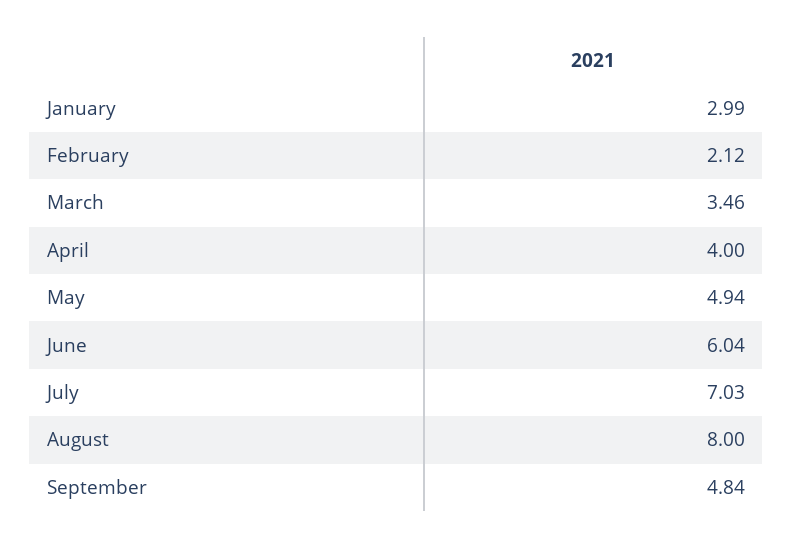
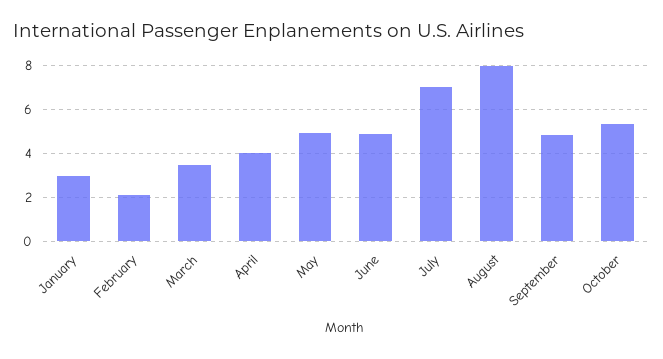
June: 6.04 -> 5
October: none -> 5.5

